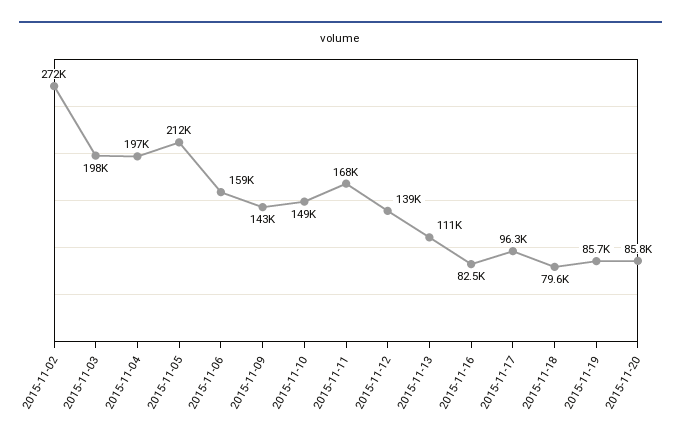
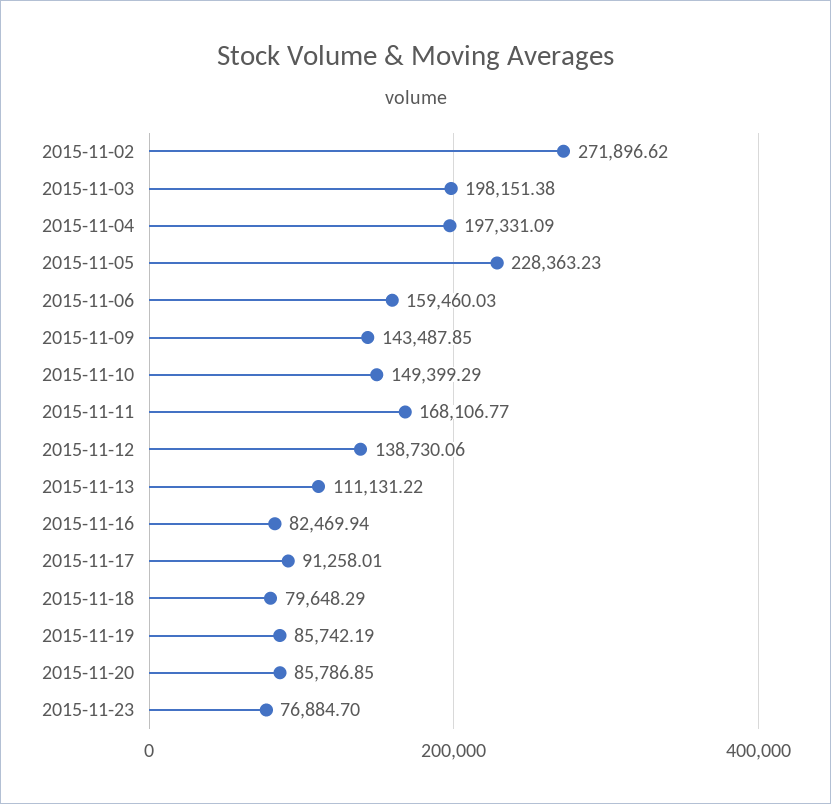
2015-11-05: 212000 -> 228363.23
2015-11-17: 96300 -> 91258.01
2015-11-23: none -> 76884.7

